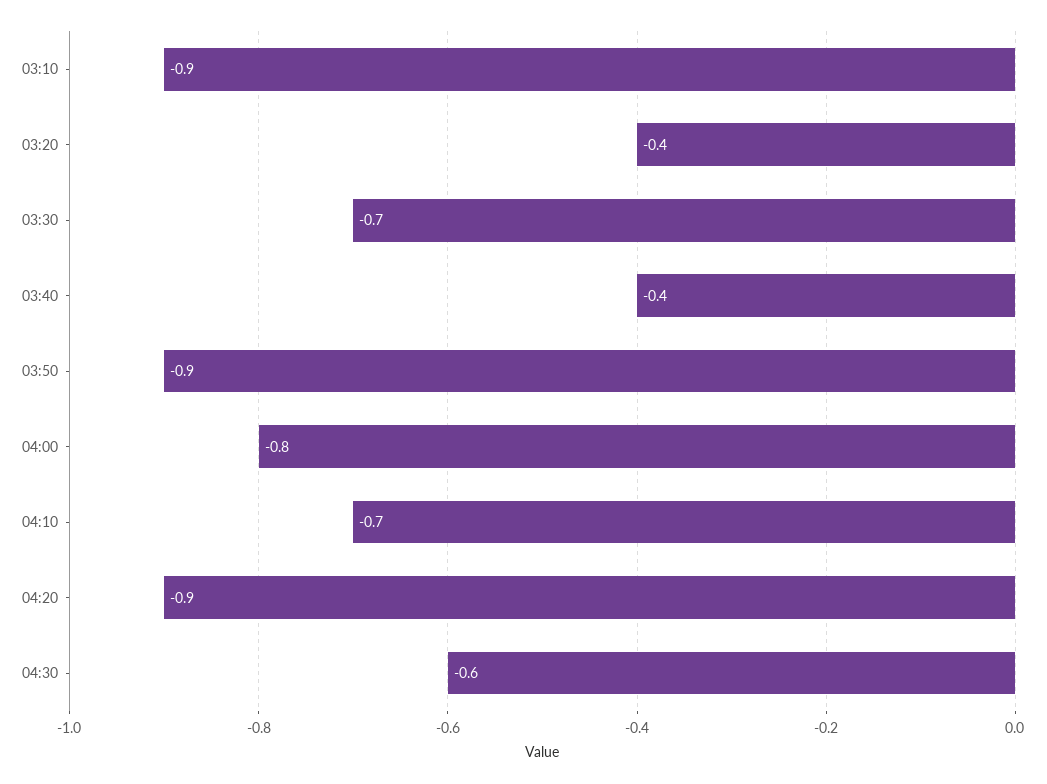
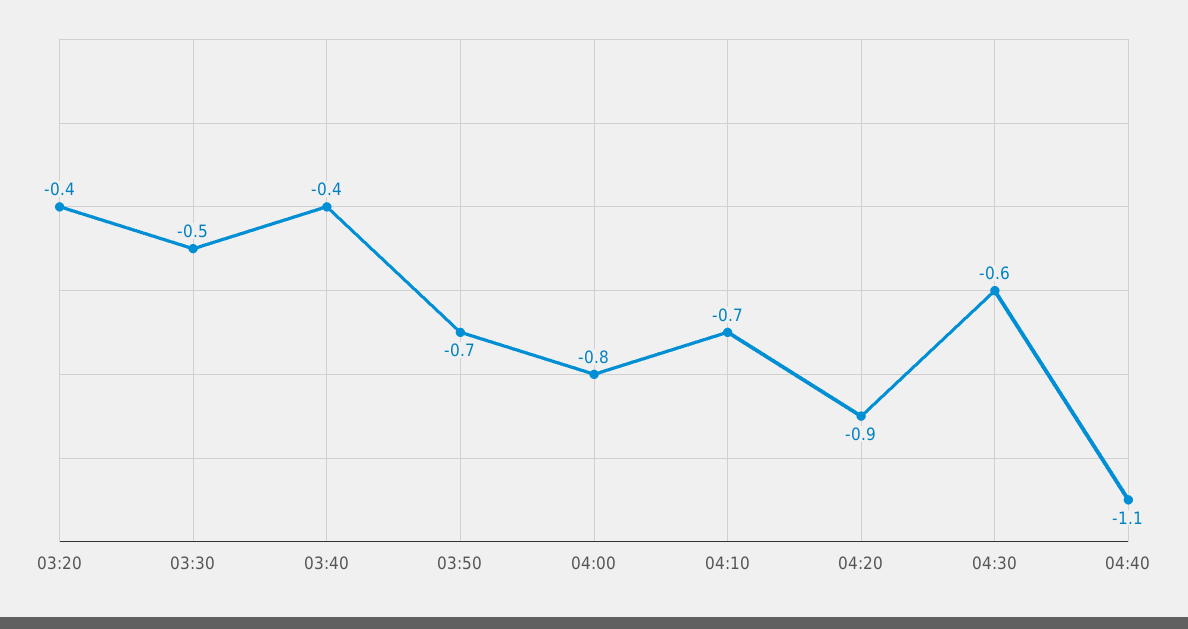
03:10: -0.9 -> none
03:30: -0.7 -> -0.5
03:50: -0.9 -> -0.7
04:40: none -> -1.1

